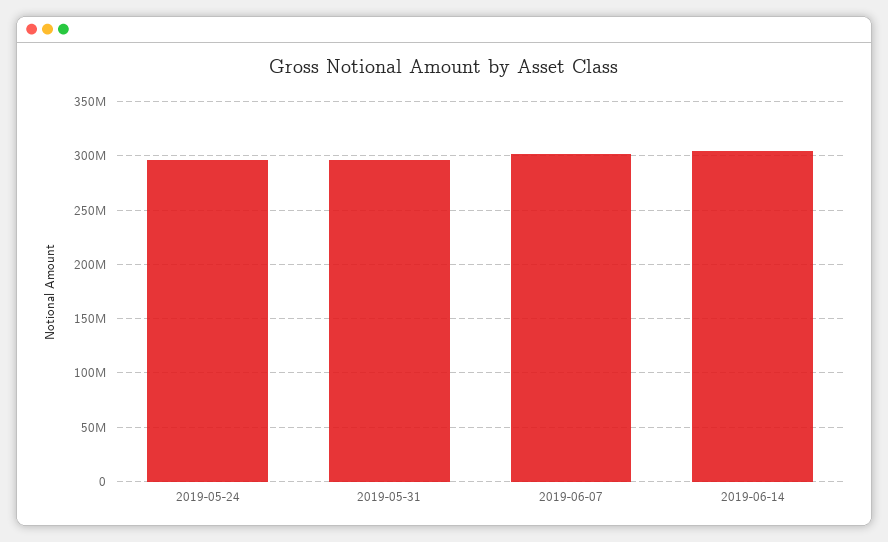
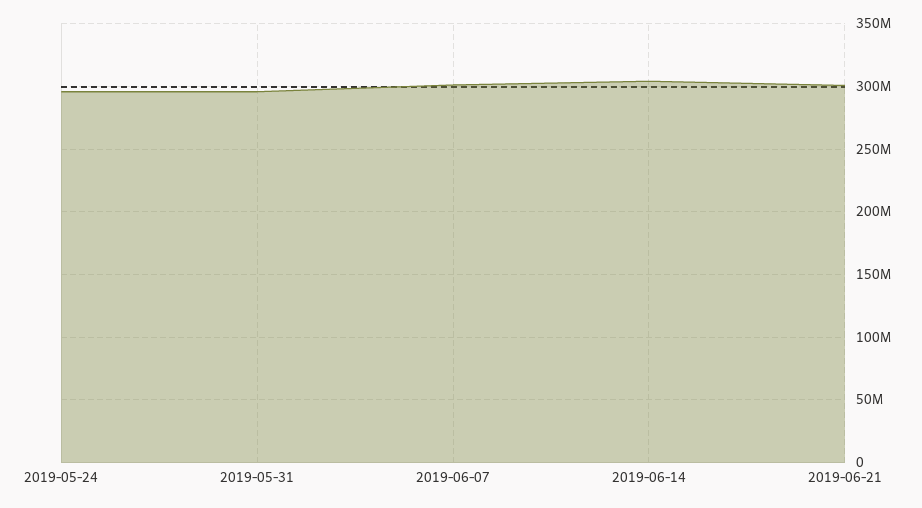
2019-06-21: none -> 300000000

